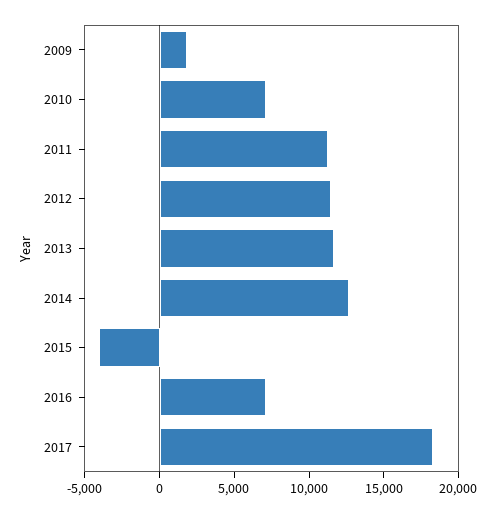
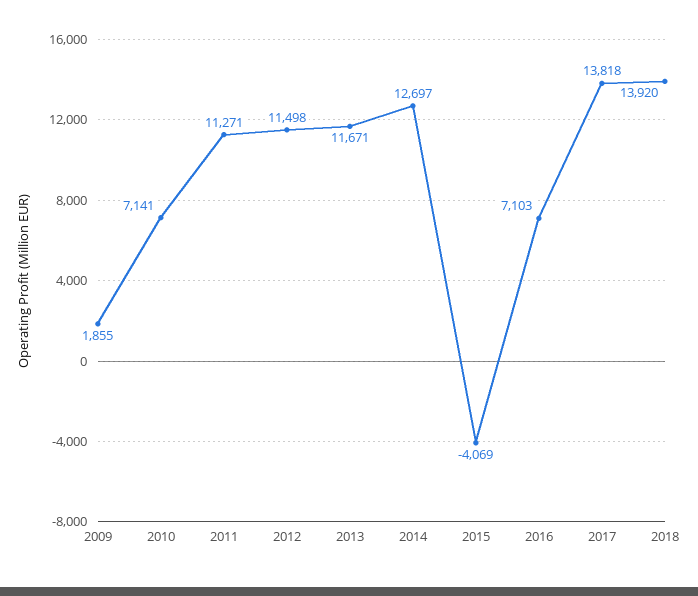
2017: 18000 -> 13818
2018: none -> 13920

